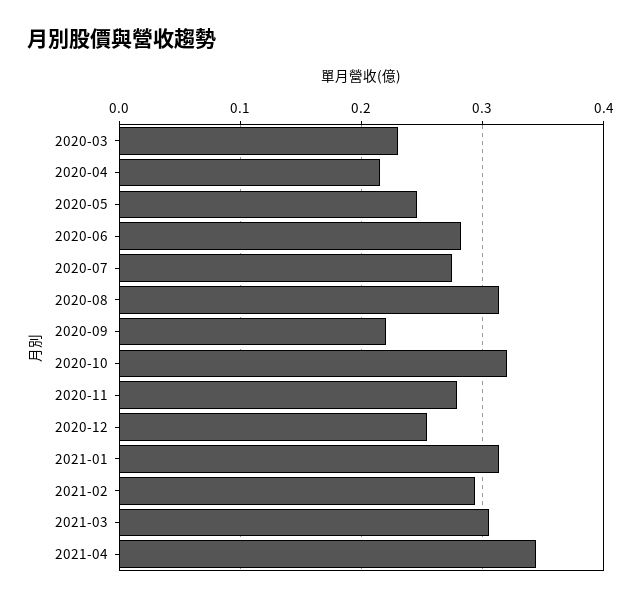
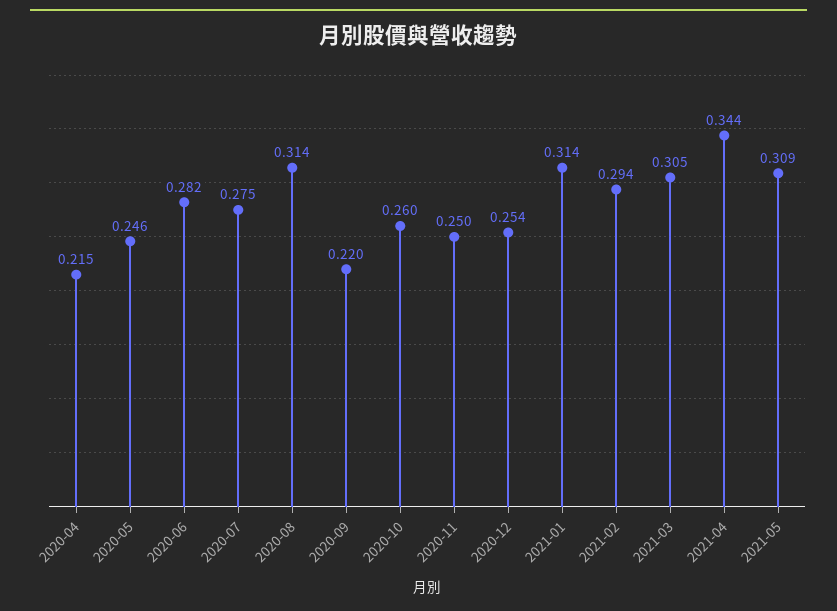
2020-03: 0.23 -> none
2020-10: 0.32 -> 0.26
2020-11: 0.28 -> 0.25
2021-05: none -> 0.309

